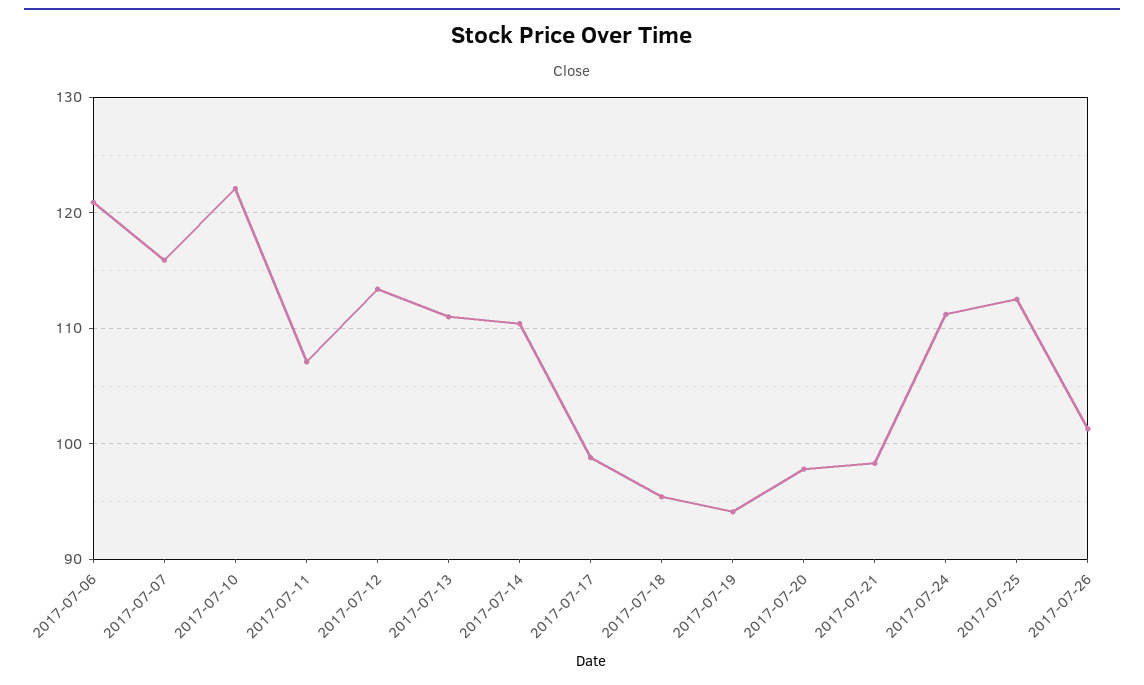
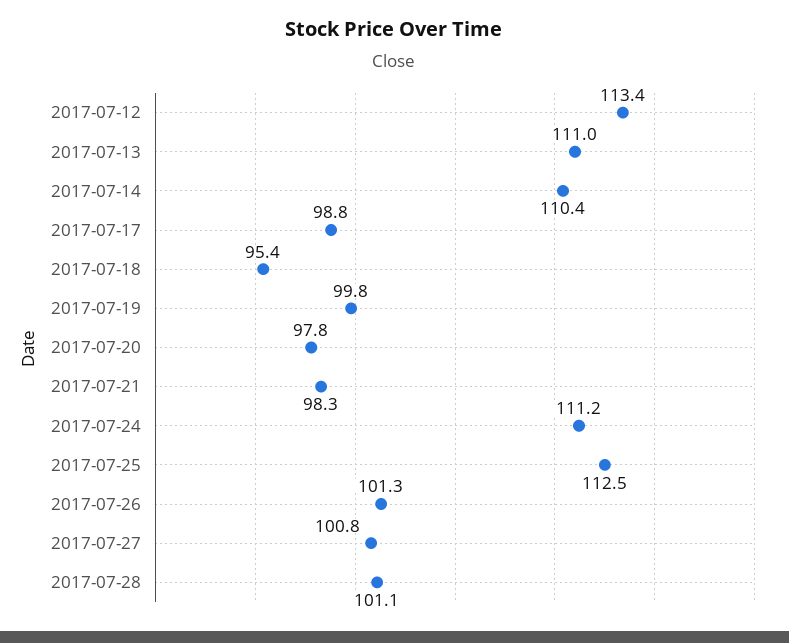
2017-07-06: 121 -> none
2017-07-07: 116 -> none
2017-07-10: 122 -> none
2017-07-11: 107 -> none
2017-07-19: 94 -> 99.8
2017-07-27: none -> 100.8
2017-07-28: none -> 101.1

